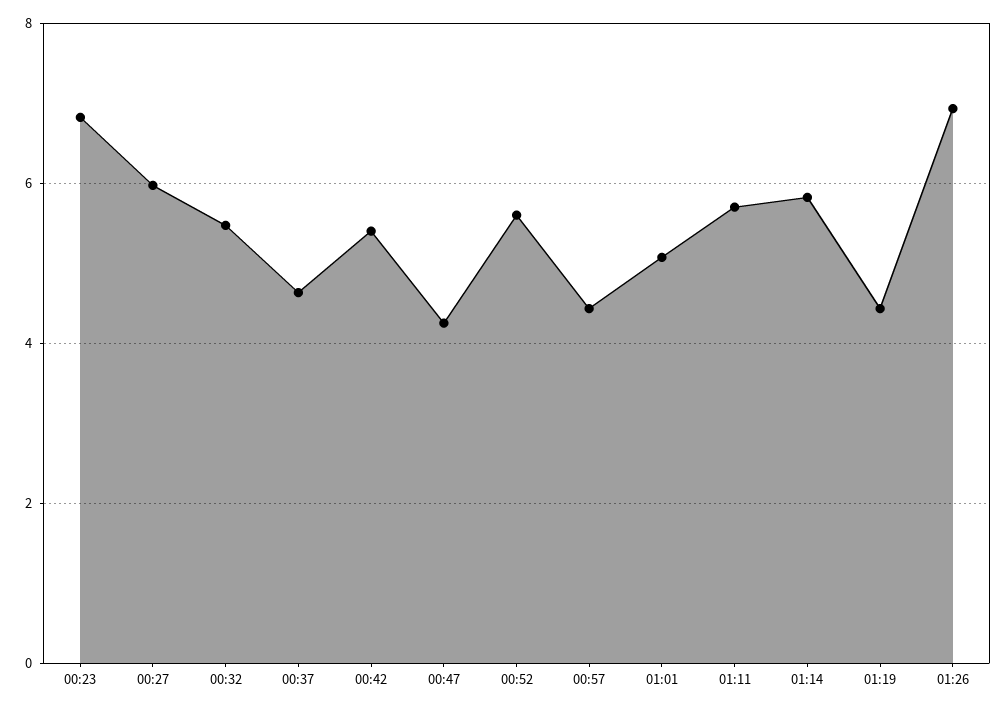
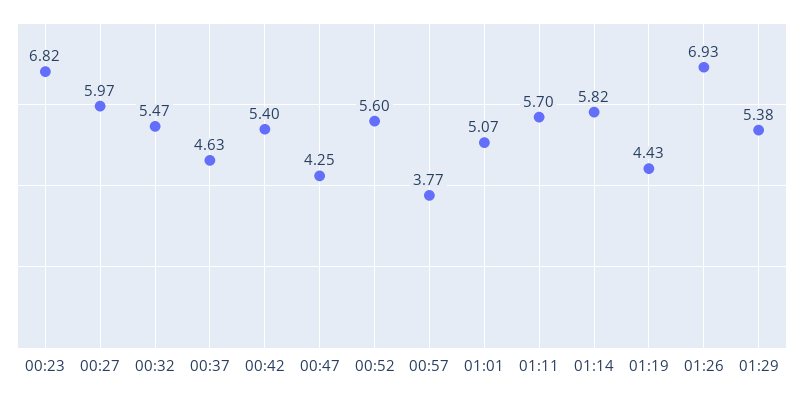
00:57: 4.4 -> 3.77
01:29: none -> 5.38

